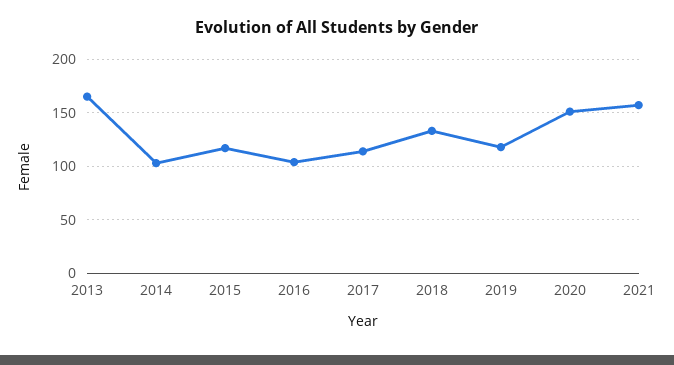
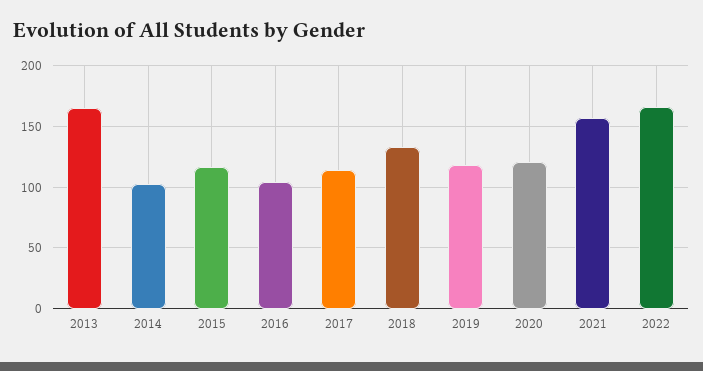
2020: 150 -> 120
2022: none -> 165

